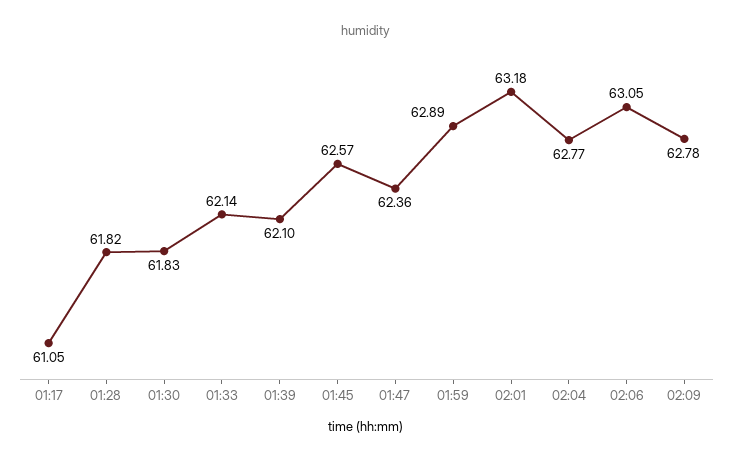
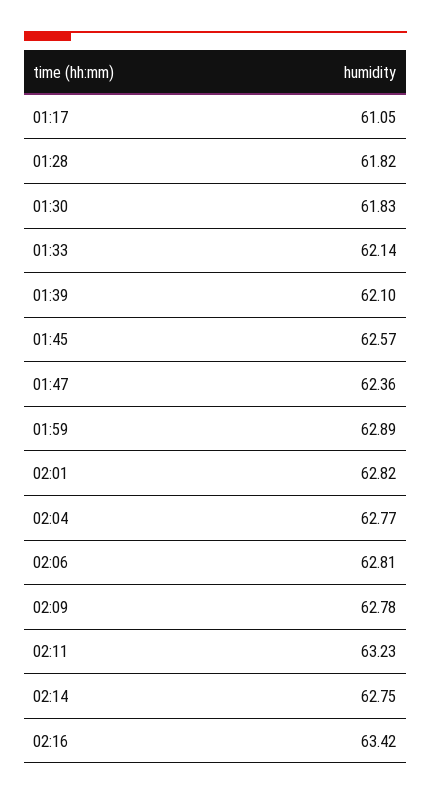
02:01: 63.18 -> 62.82
02:06: 63.05 -> 62.81
02:11: none -> 63.23
02:14: none -> 62.75
02:16: none -> 63.42

